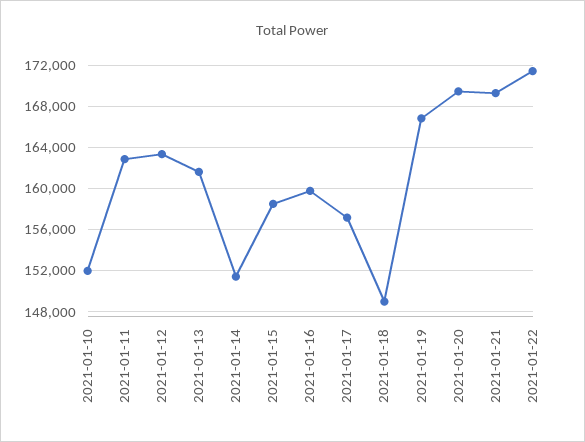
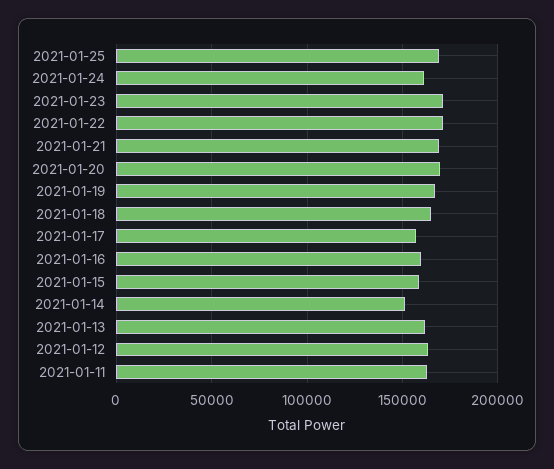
2021-01-10: 152000 -> none
2021-01-18: 149000 -> 165000
2021-01-25: none -> 170000
2021-01-24: none -> 160000
2021-01-23: none -> 170000

